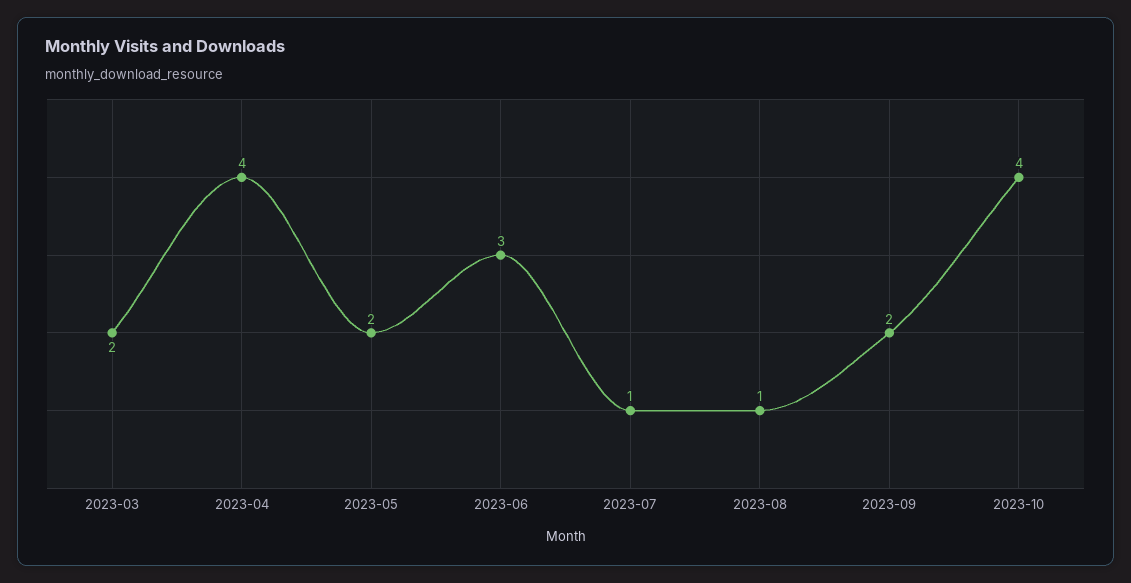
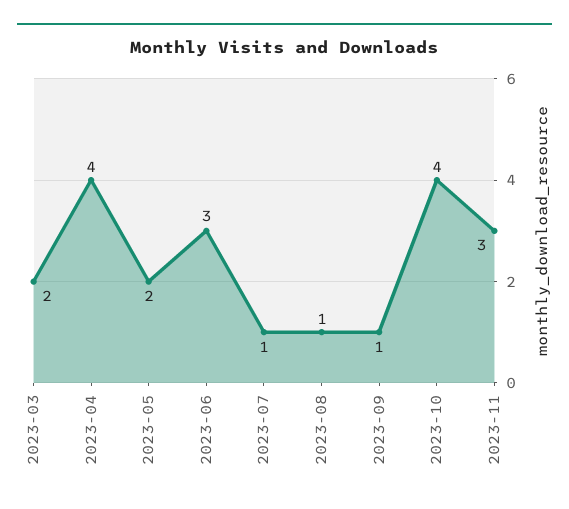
2023-09: 2 -> 1
2023-11: none -> 3

